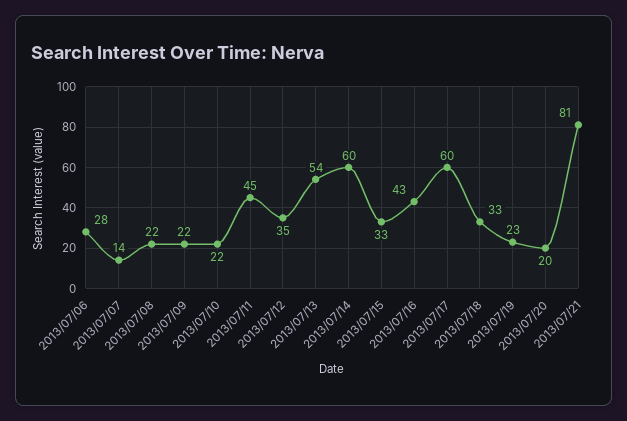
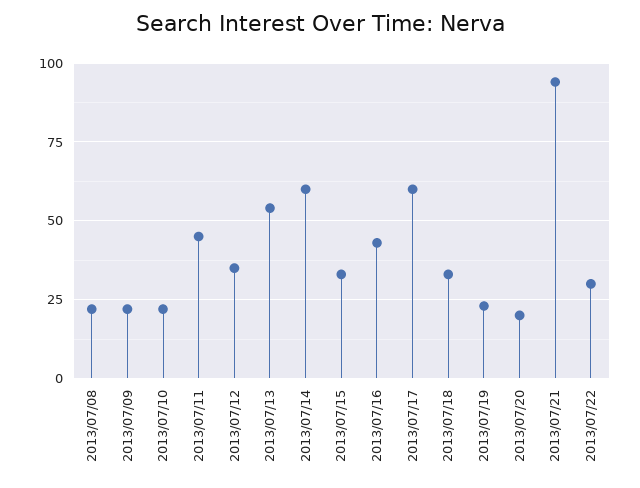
2013/07/06: 28 -> none
2013/07/07: 14 -> none
2013/07/21: 81 -> 95
2013/07/22: none -> 30

